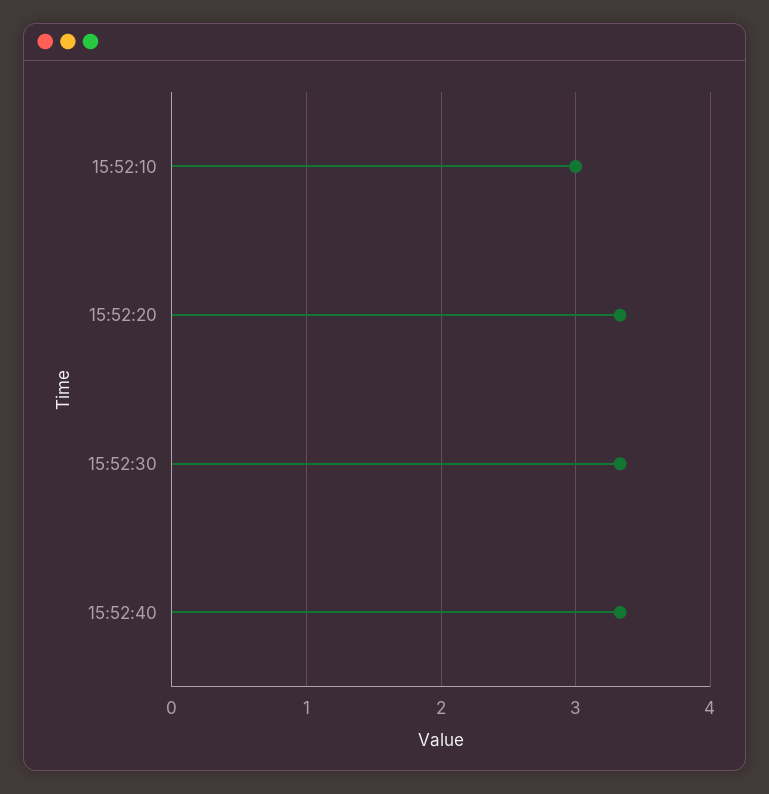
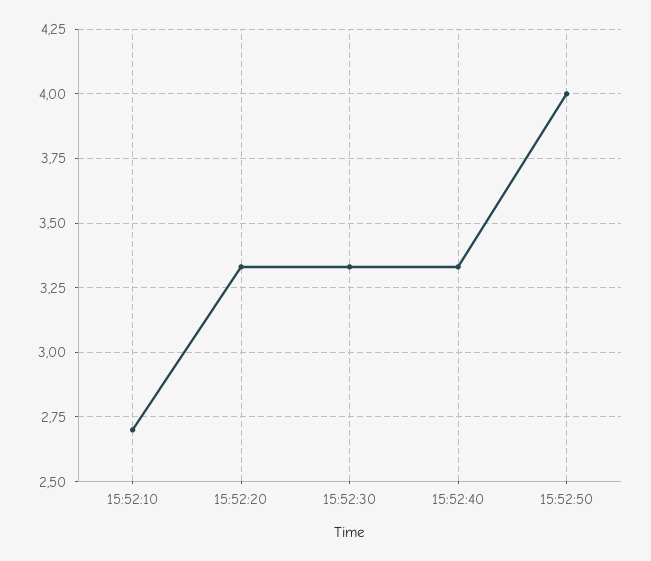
15:52:10: 3 -> 2.7
15:52:50: none -> 4

